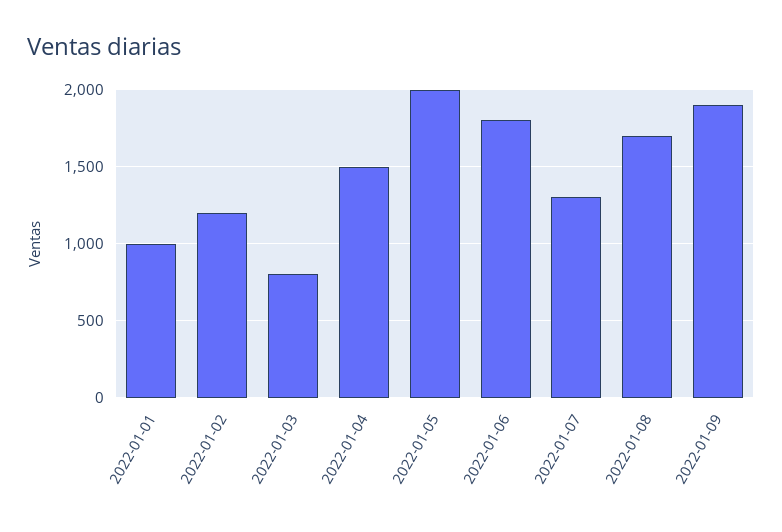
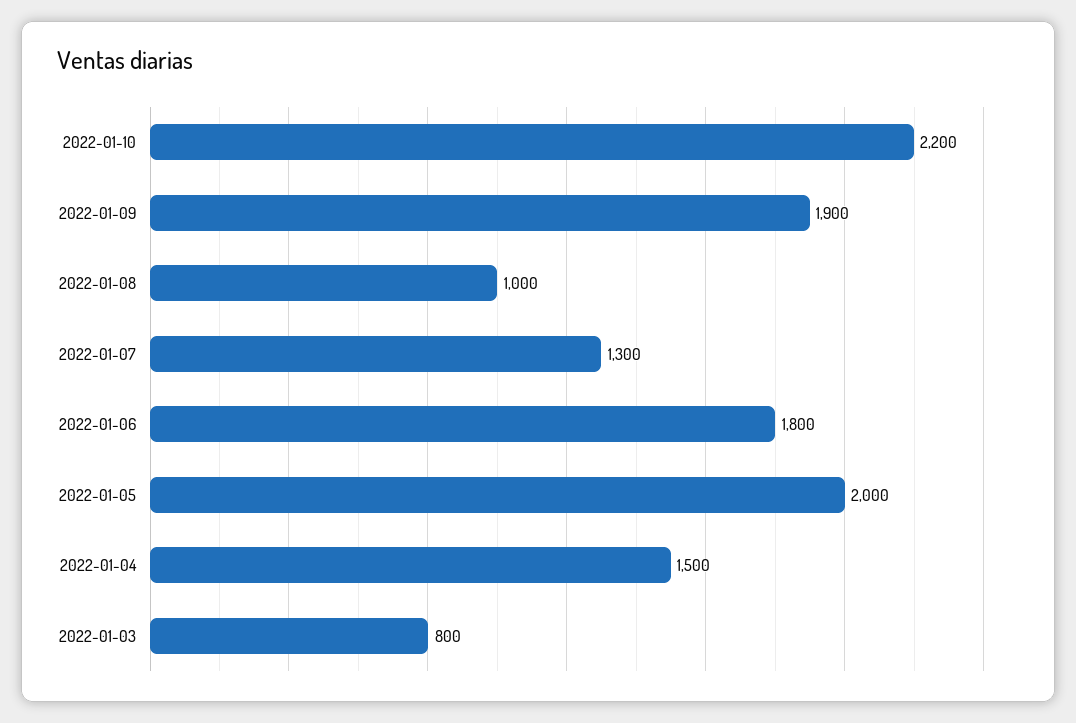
2022-01-01: 1000 -> none
2022-01-02: 1200 -> none
2022-01-08: 1700 -> 1000
2022-01-10: none -> 2200

